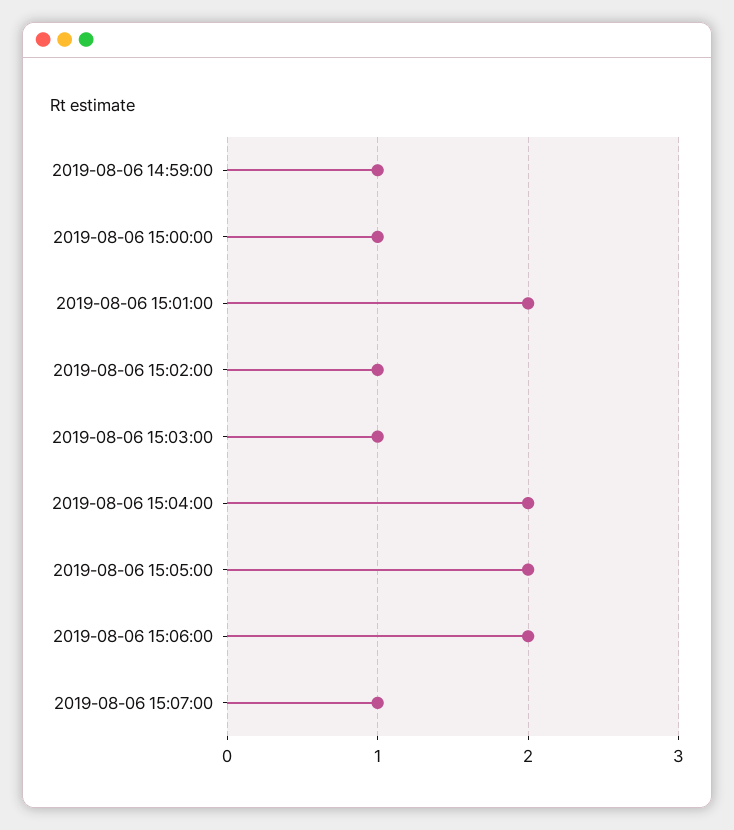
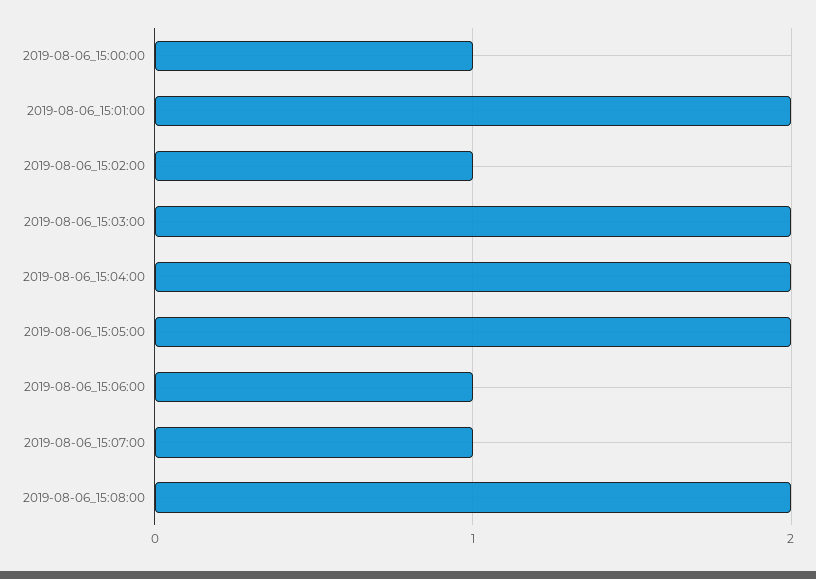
2019-08-06 14:59:00: 1 -> none
2019-08-06 15:03:00: 1 -> 2
2019-08-06 15:06:00: 2 -> 1
2019-08-06_15:08:00: none -> 2

